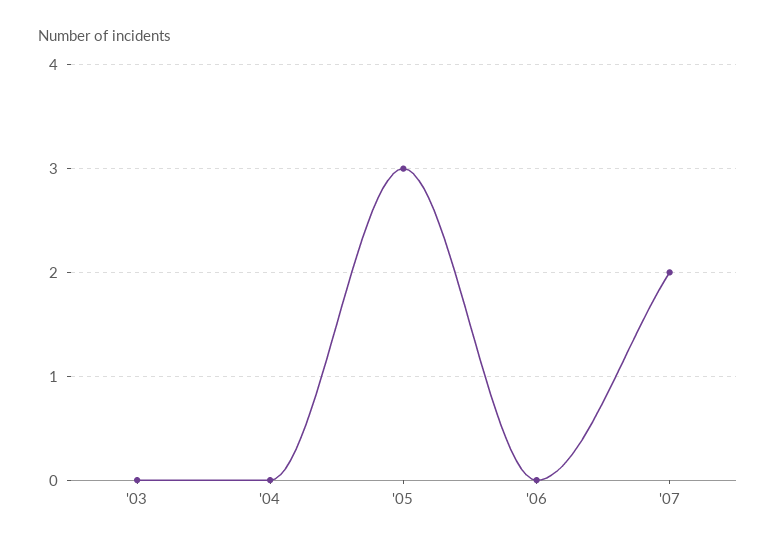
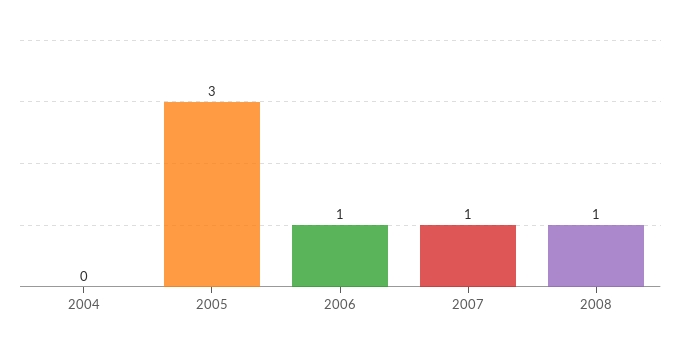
'03: 0 -> none
'06: 0 -> 1
'07: 2 -> 1
2008: none -> 1

